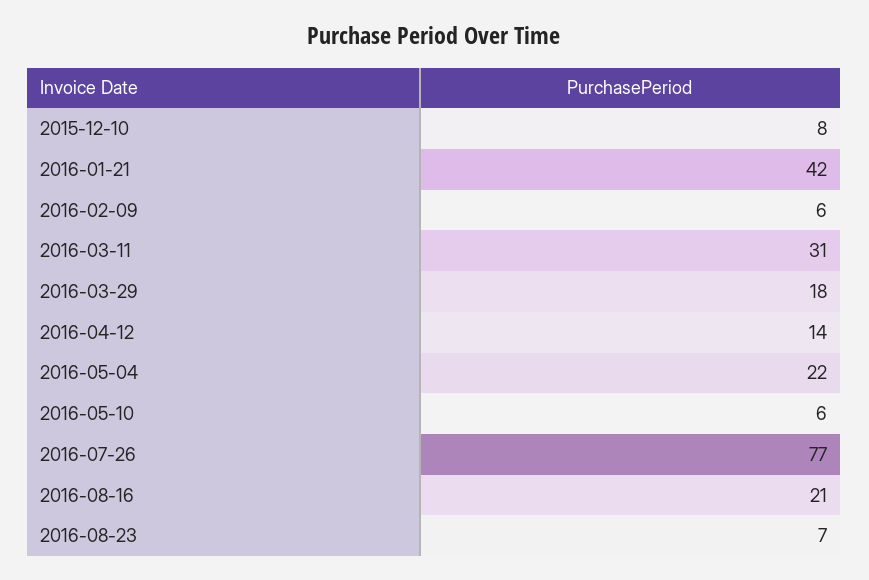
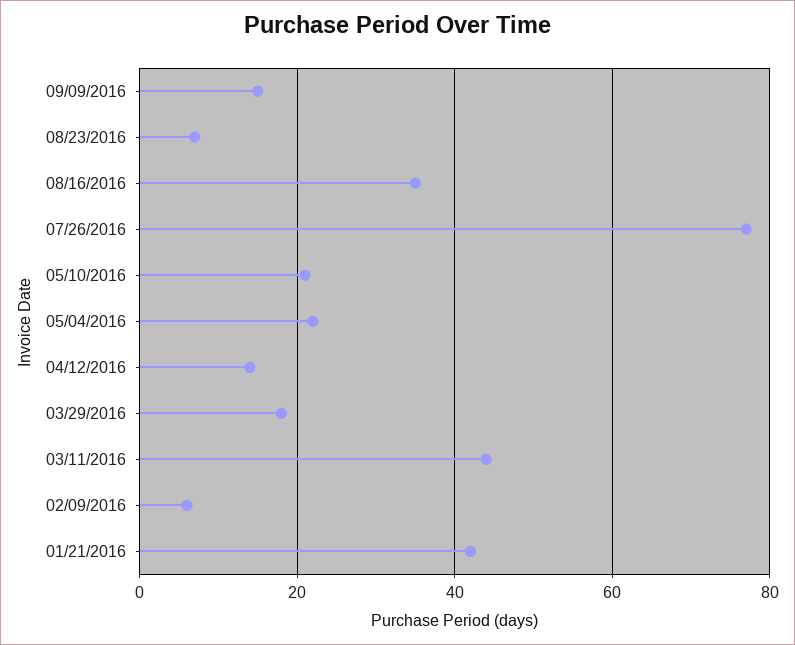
2015-12-10: 8 -> none
2016-03-11: 31 -> 45
2016-05-10: 6 -> 20
2016-08-16: 21 -> 35
09/09/2016: none -> 15

